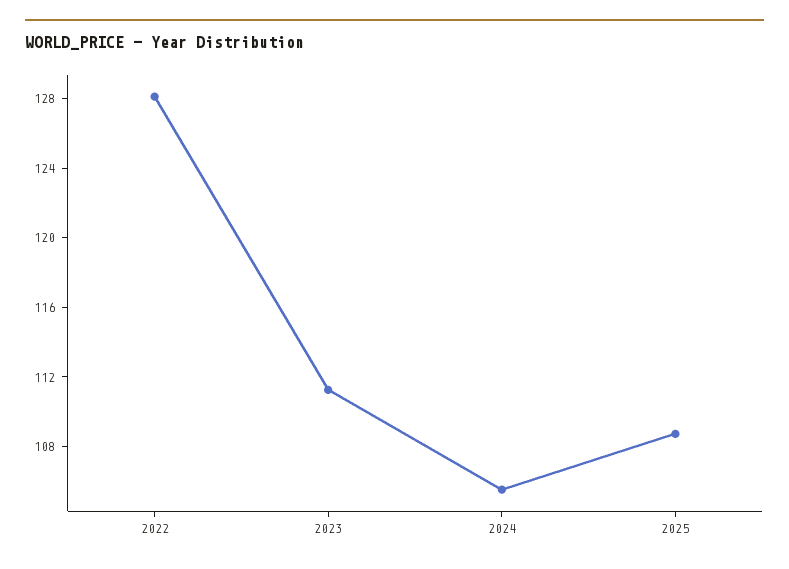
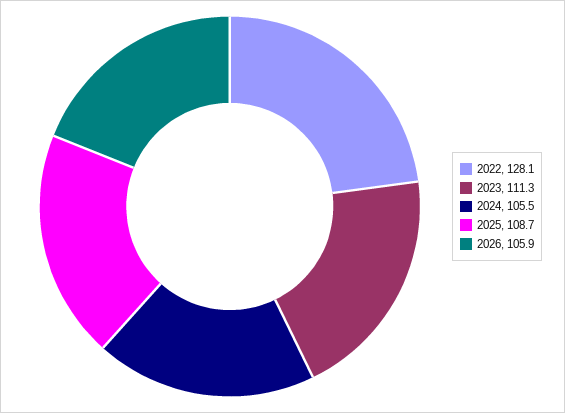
2026: none -> 105.9

